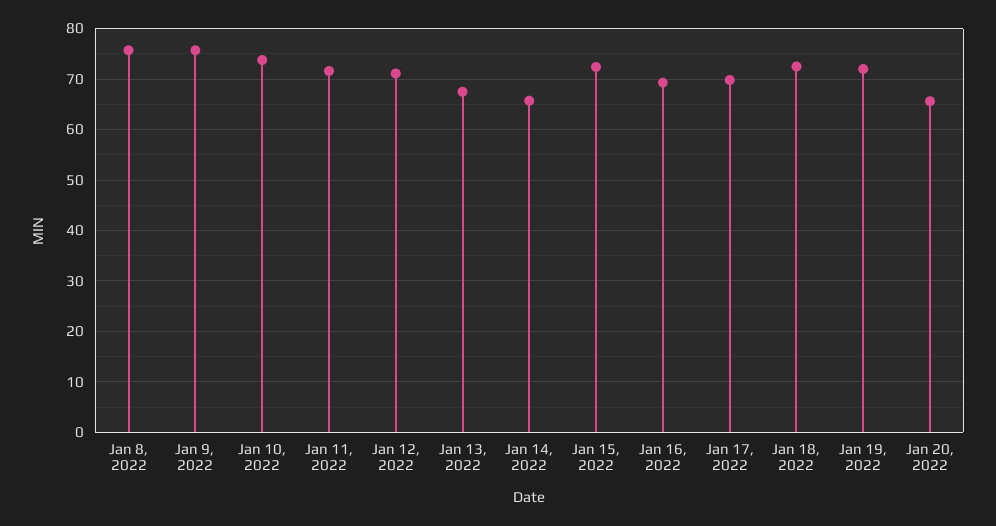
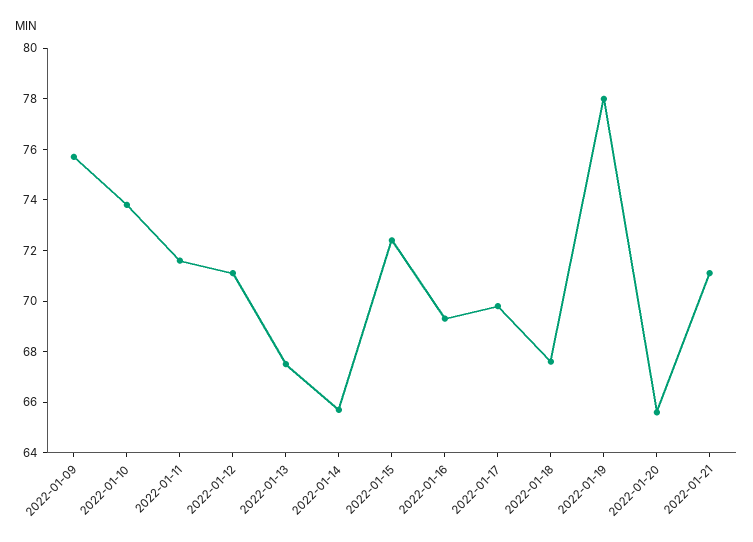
Jan 8, 2022: 76 -> none
Jan 18, 2022: 72 -> 67.5
Jan 19, 2022: 72 -> 78
2022-01-21: none -> 71

